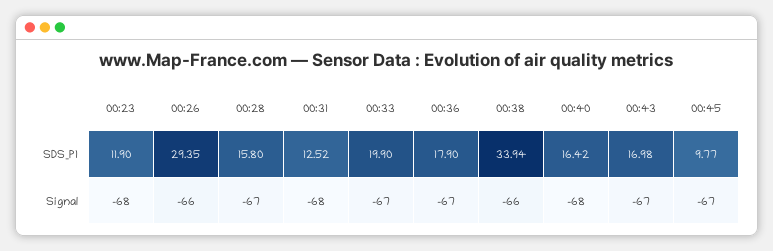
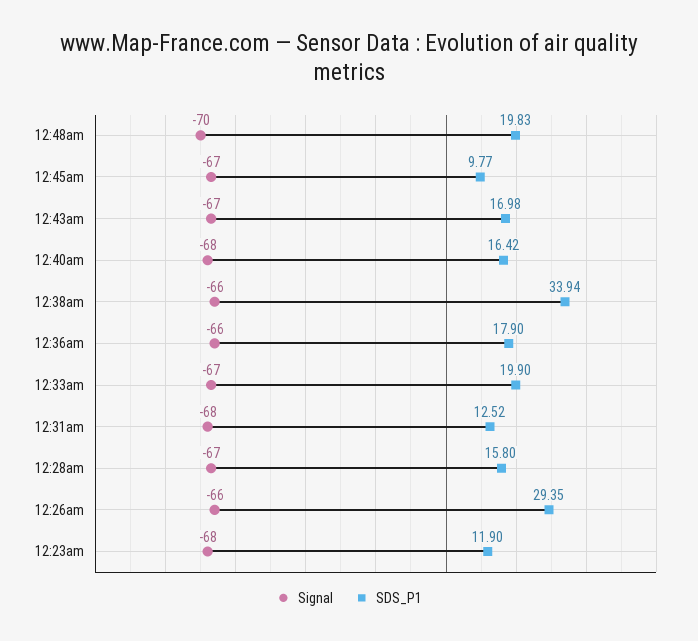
Signal, 00:36: -67 -> -66
Signal, 12:48am: none -> -70
SDS_P1, 12:48am: none -> 19.83

